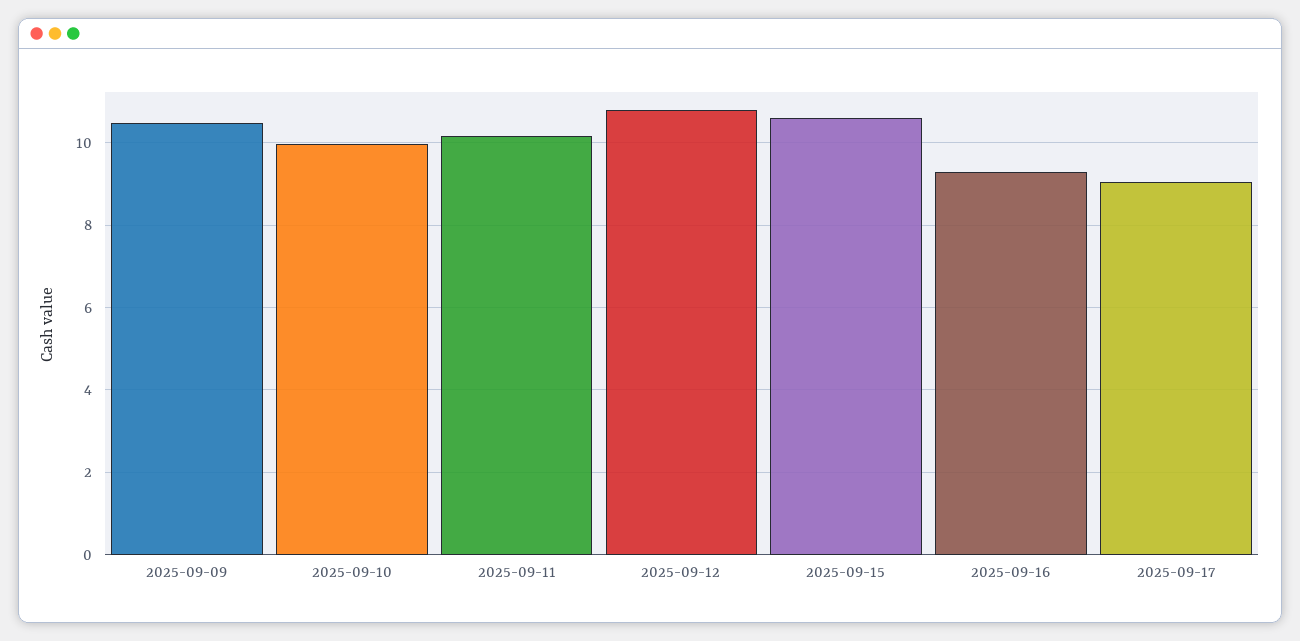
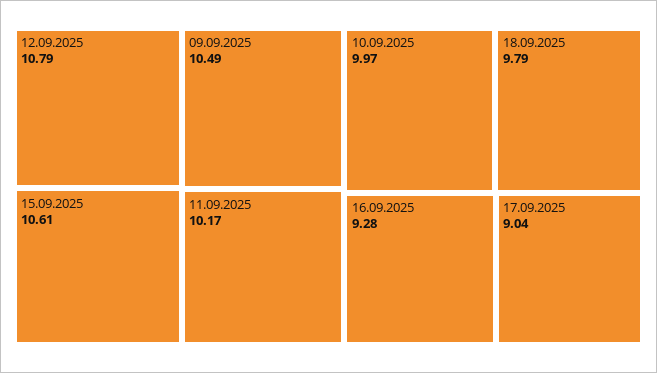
18.09.2025: none -> 9.79

